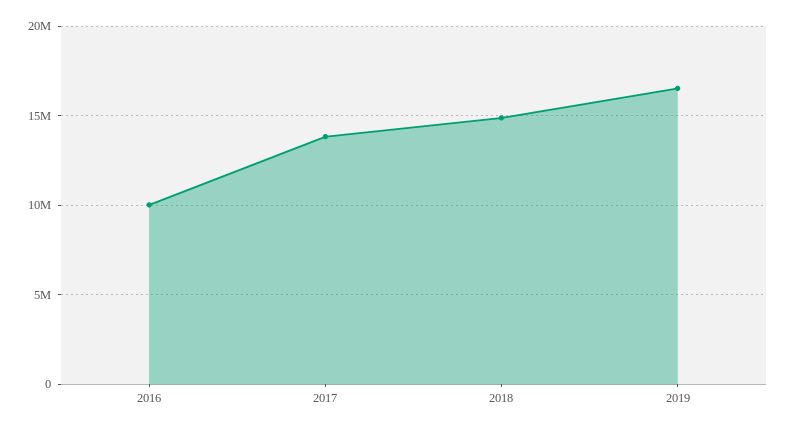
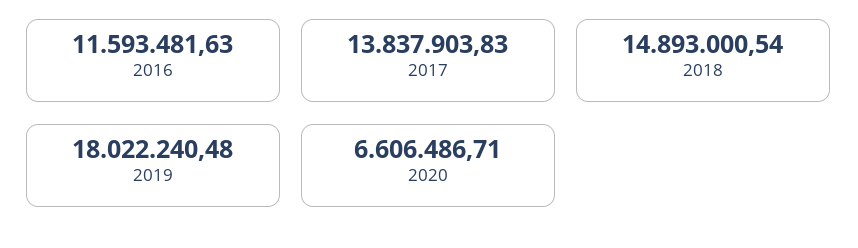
2016: 10000000 -> 11593481.63
2019: 16500000 -> 18022240.48
2020: none -> 6606486.71

